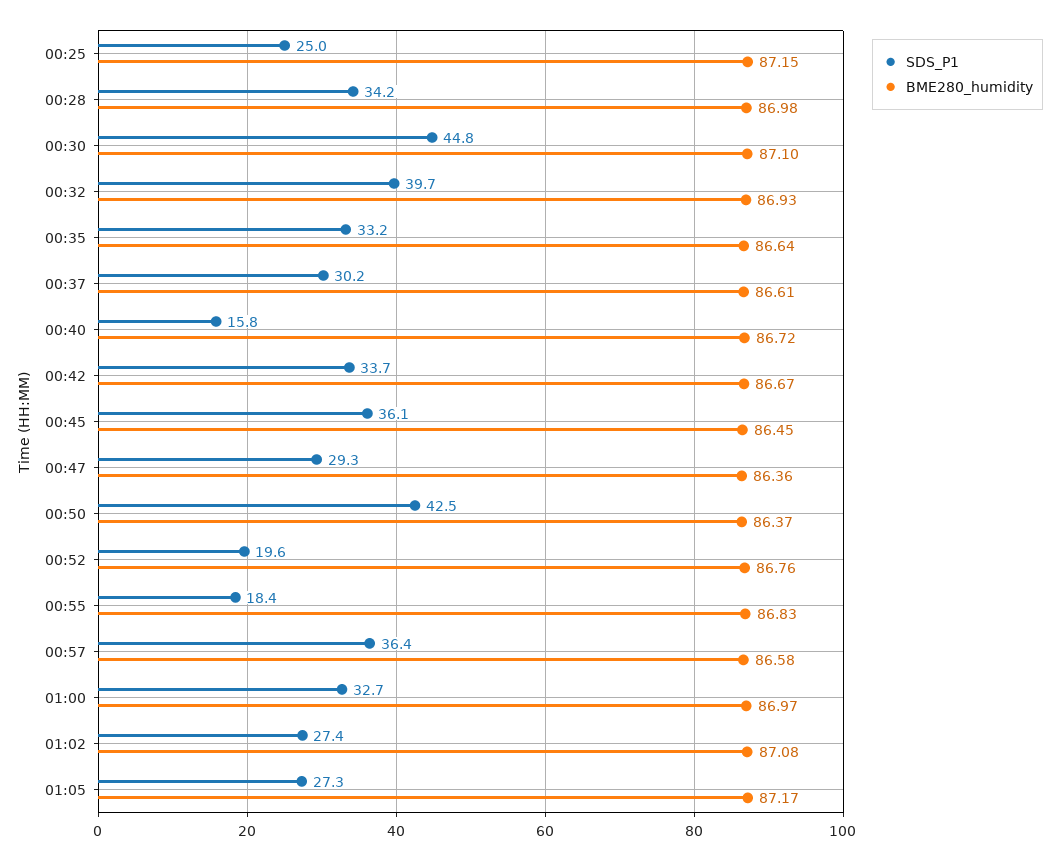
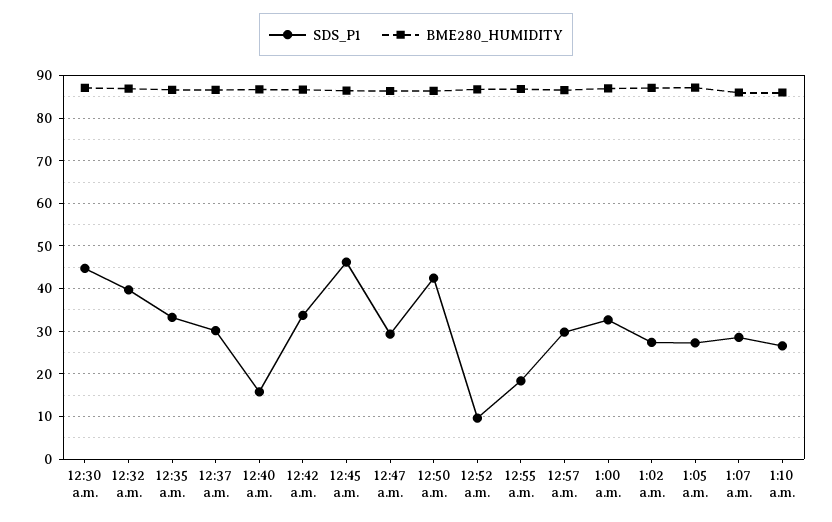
SDS_P1, 00:25: 25 -> none
BME280_humidity, 00:25: 87.15 -> none
SDS_P1, 00:28: 34.2 -> none
BME280_humidity, 00:28: 86.98 -> none
SDS_P1, 00:45: 36.1 -> 46
SDS_P1, 00:52: 19.6 -> 10
SDS_P1, 00:57: 36.4 -> 30
SDS_P1, 1:07 a.m.: none -> 28
BME280_humidity, 1:07 a.m.: none -> 86
SDS_P1, 1:10 a.m.: none -> 26
BME280_humidity, 1:10 a.m.: none -> 86

